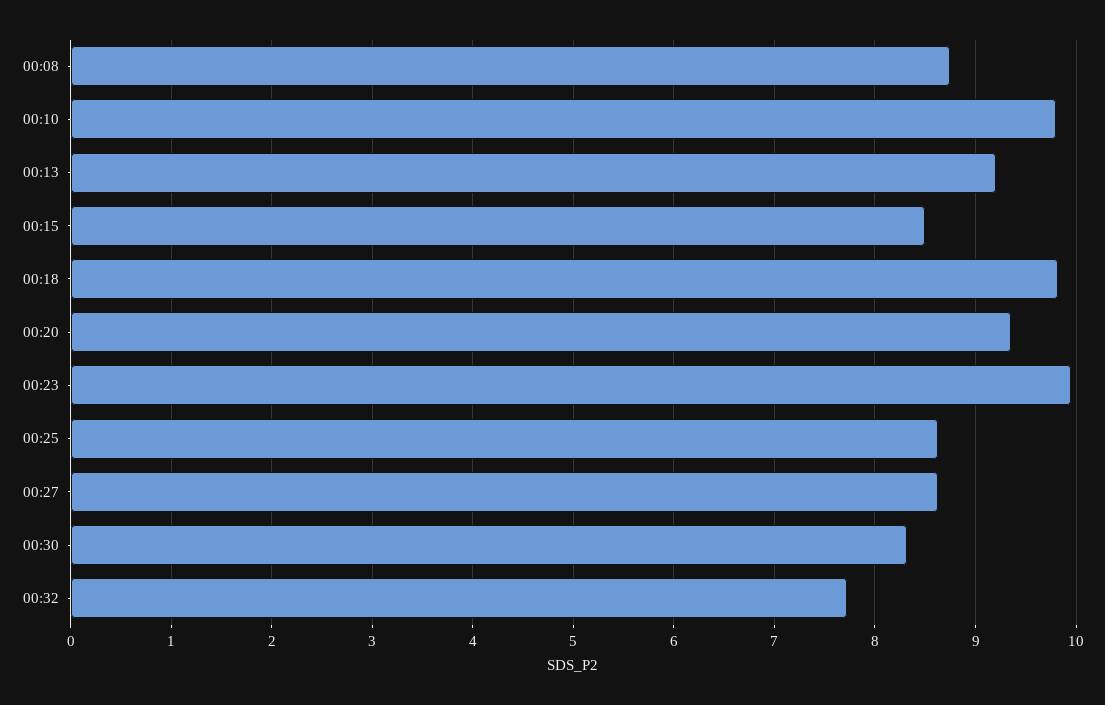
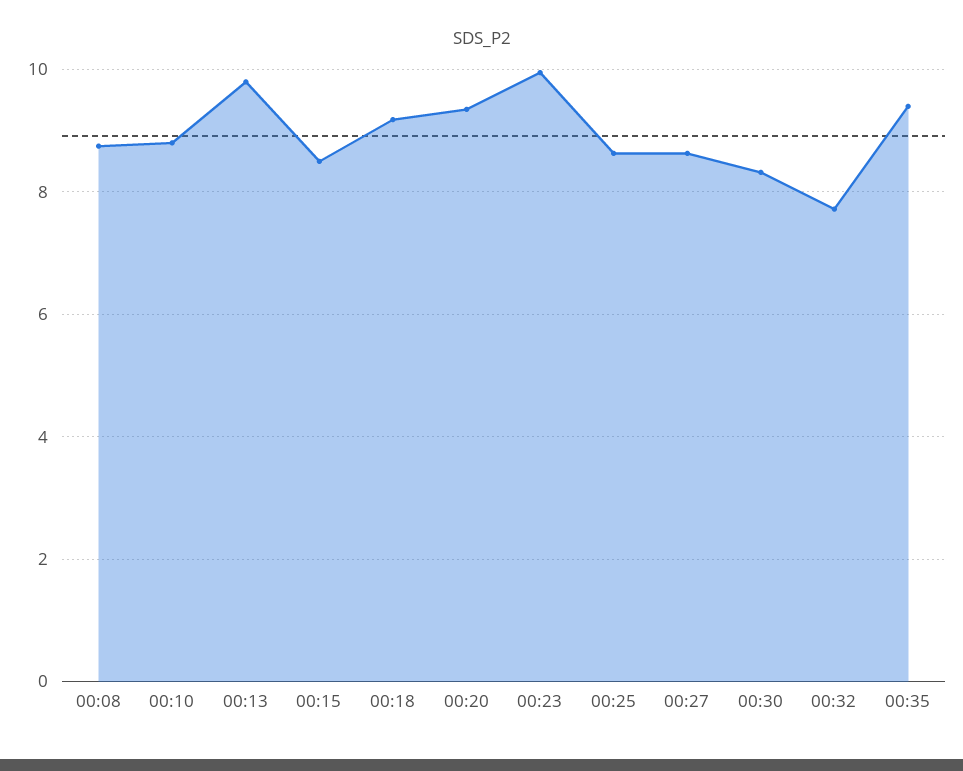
00:10: 9.8 -> 8.8
00:13: 9.2 -> 9.8
00:18: 9.8 -> 9.2
00:35: none -> 9.4

